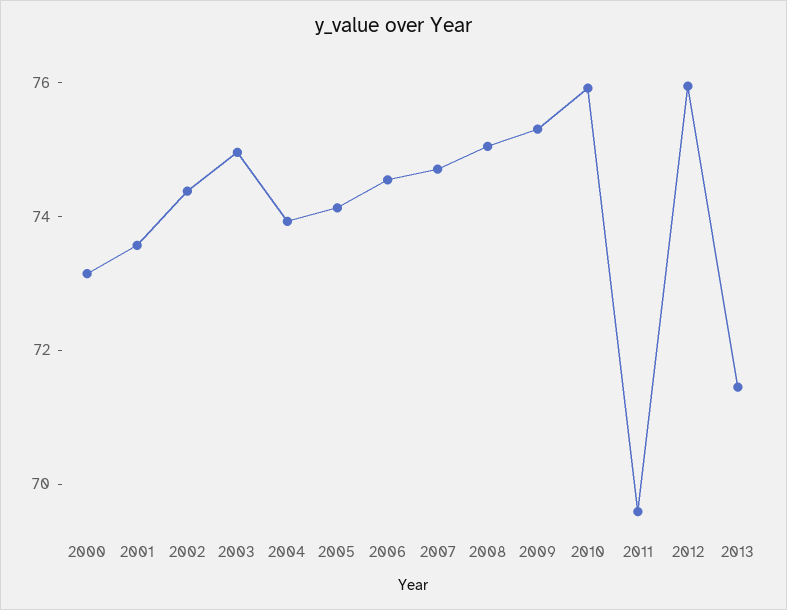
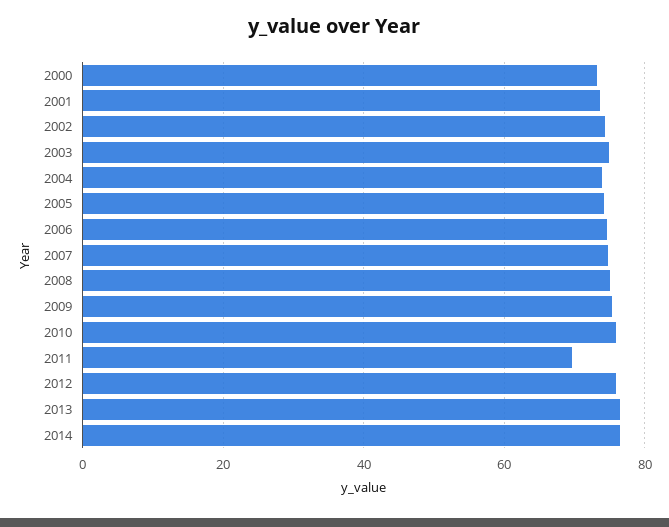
2013: 71.5 -> 76
2014: none -> 76

